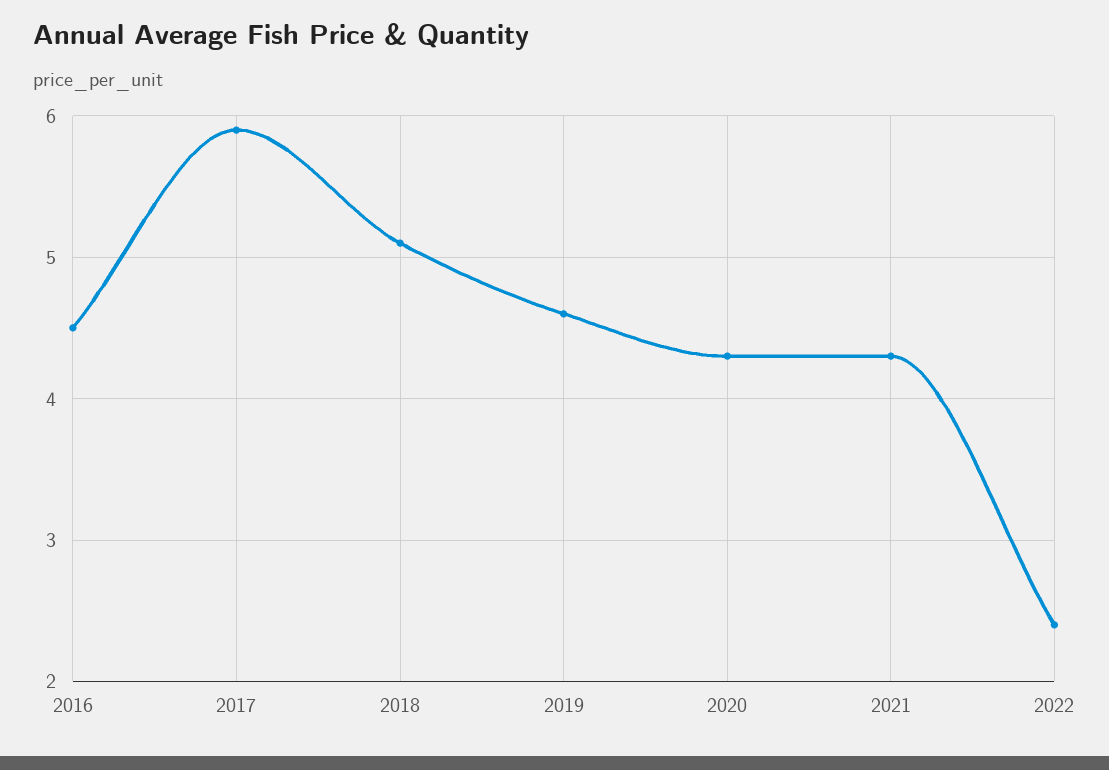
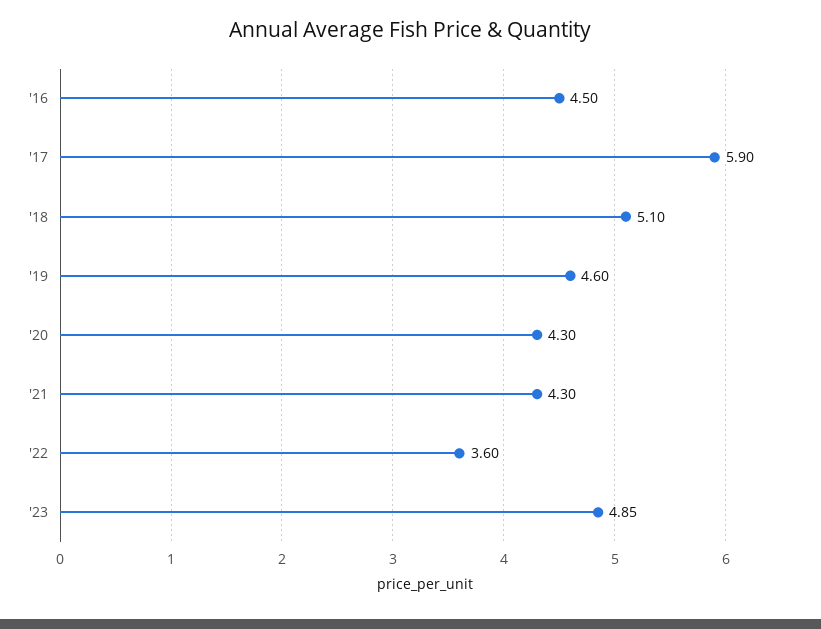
2022: 2.4 -> 3.6
'23: none -> 4.85

